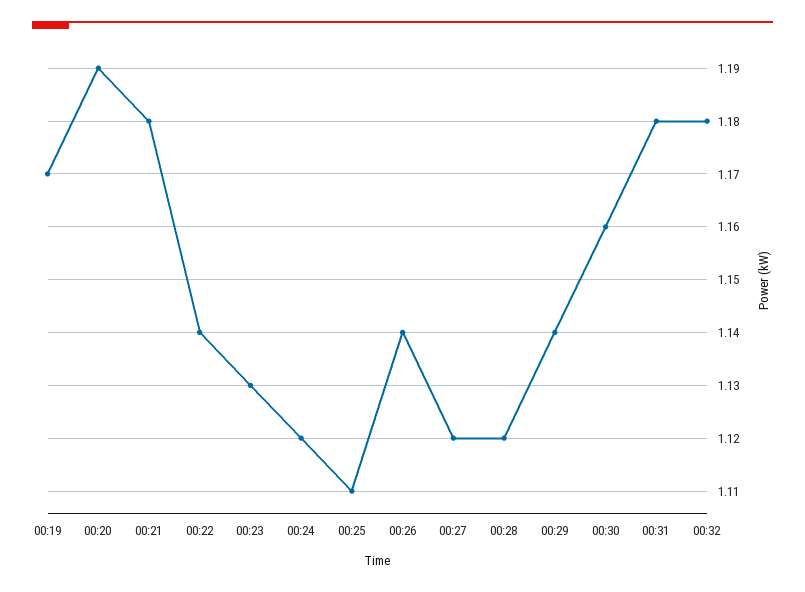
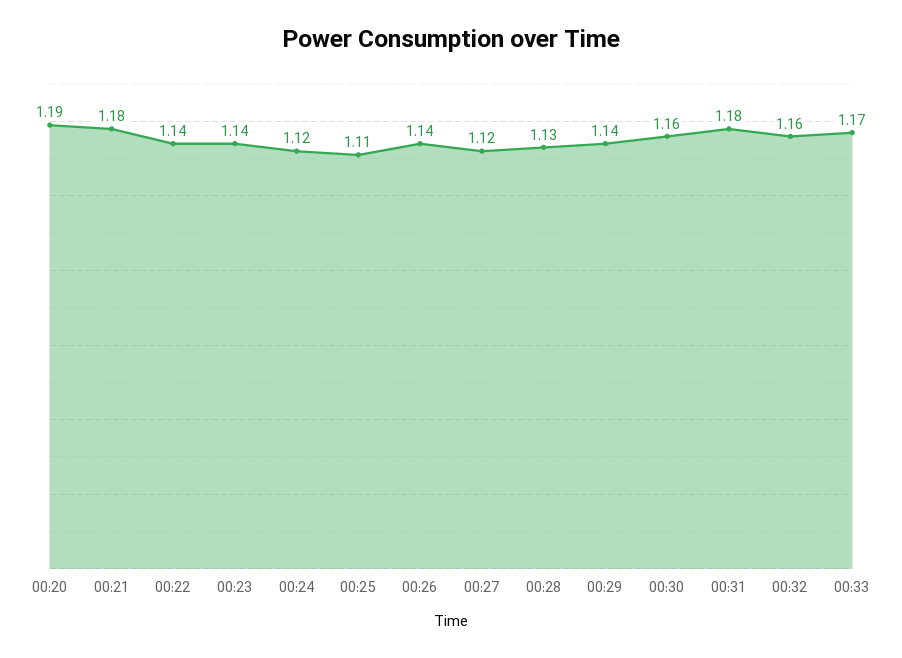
00:19: 1.17 -> none
00:23: 1.13 -> 1.14
00:28: 1.12 -> 1.13
00:32: 1.18 -> 1.16
00:33: none -> 1.17

